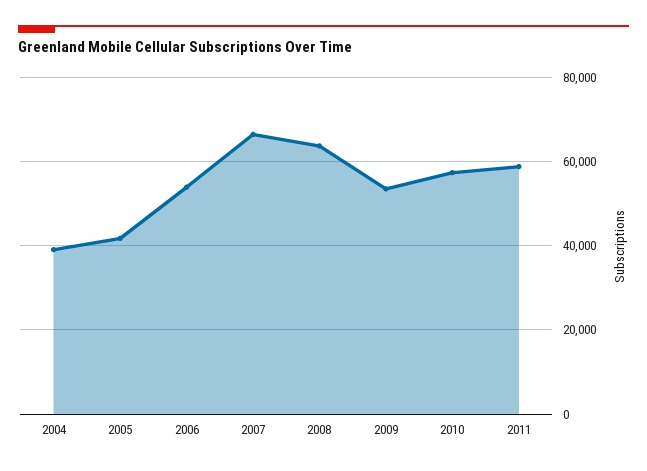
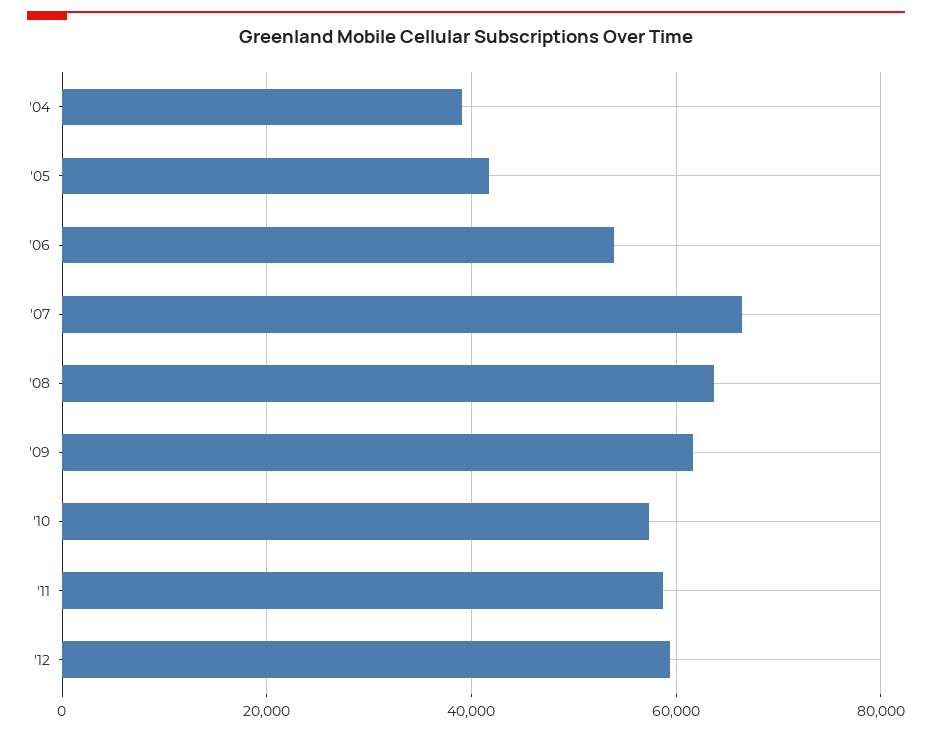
2009: 54000 -> 62000
'12: none -> 60000

